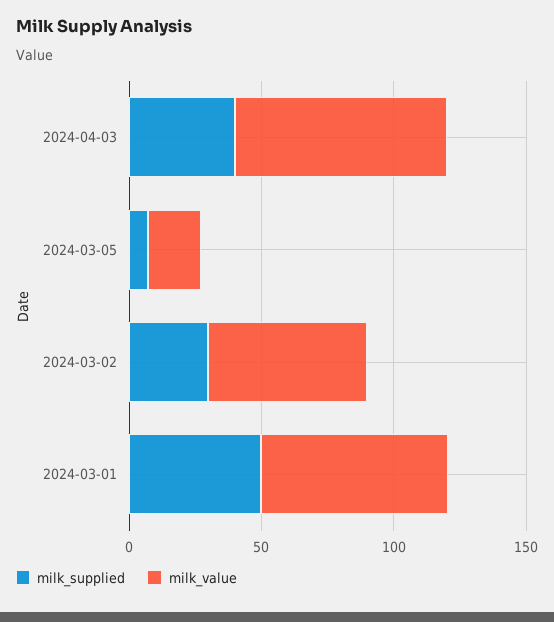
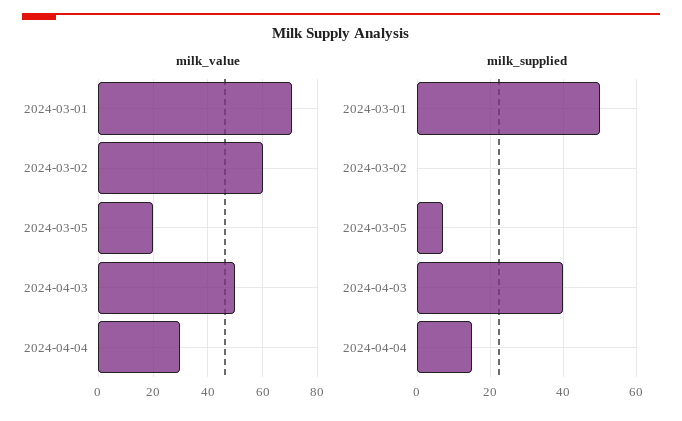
milk_value, 2024-04-03: 80 -> 50
milk_supplied, 2024-03-02: 30 -> 0
milk_value, 2024-04-04: none -> 30
milk_supplied, 2024-04-04: none -> 15

